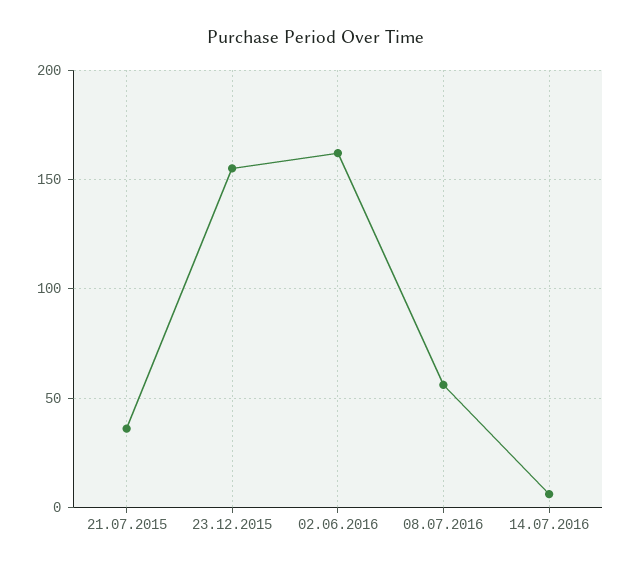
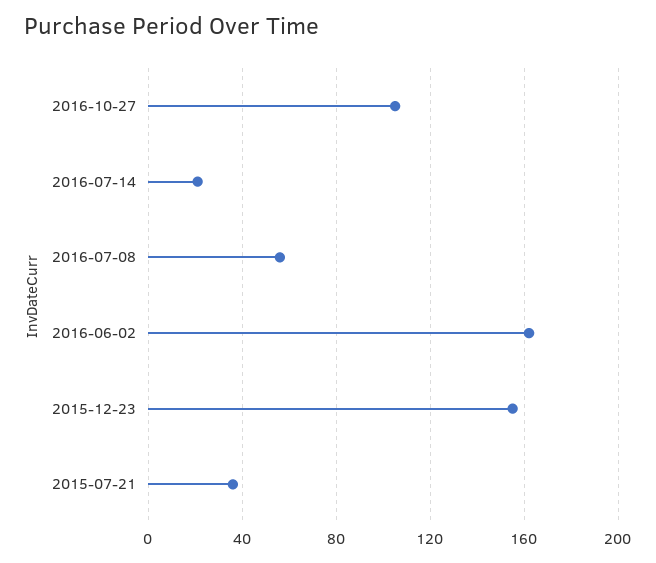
14.07.2016: 5 -> 20
2016-10-27: none -> 105

